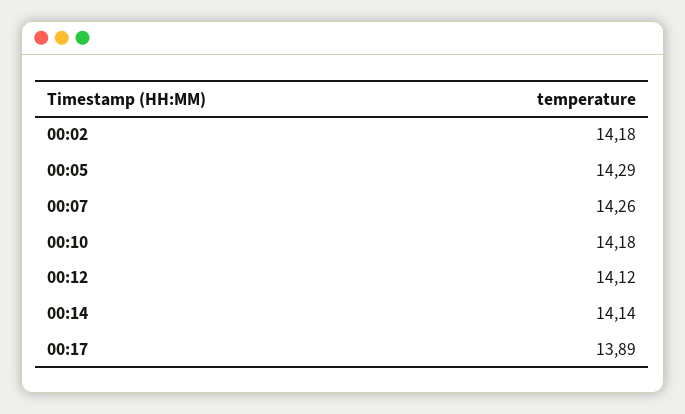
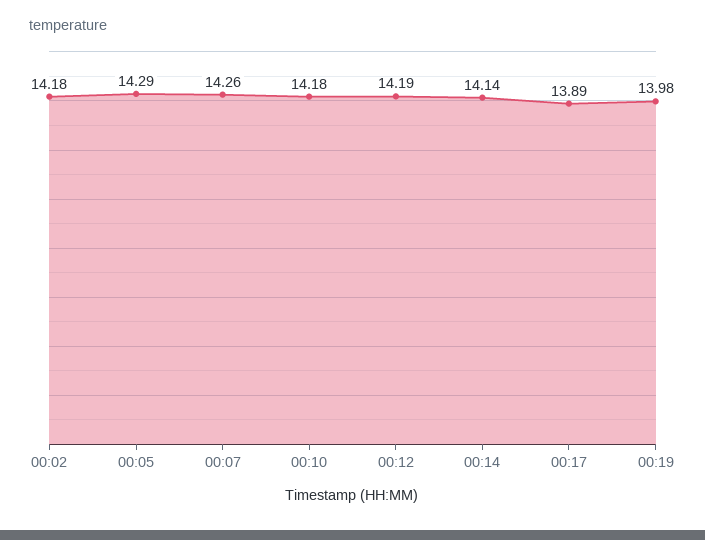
00:12: 14.12 -> 14.19
00:19: none -> 13.98

